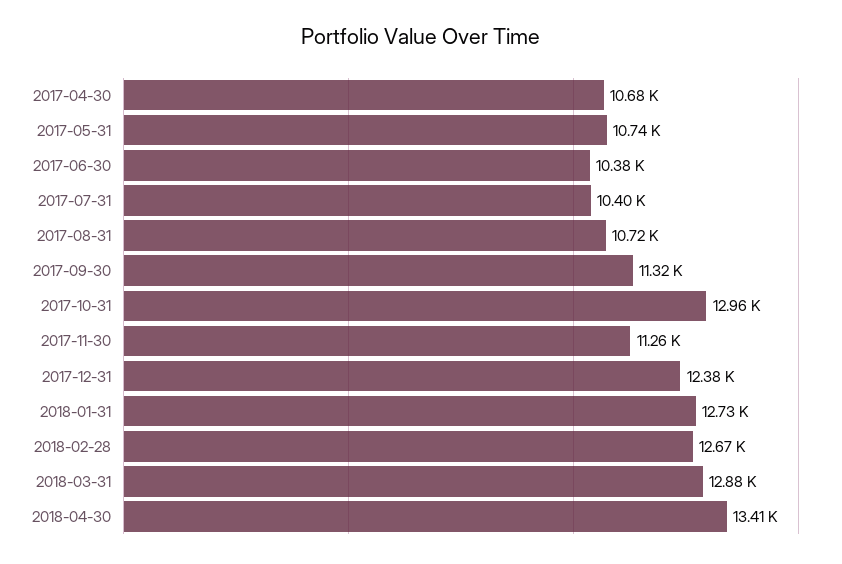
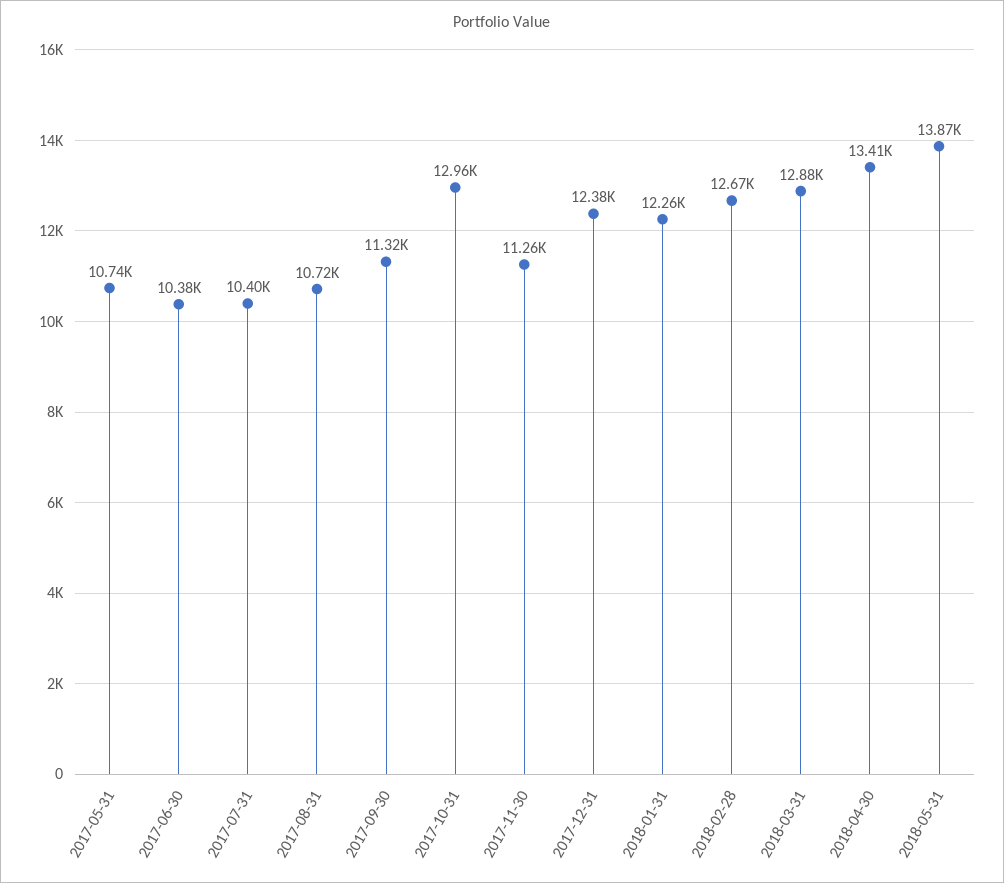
2017-04-30: 10680 -> none
2018-01-31: 12730 -> 12260
2018-05-31: none -> 13870

